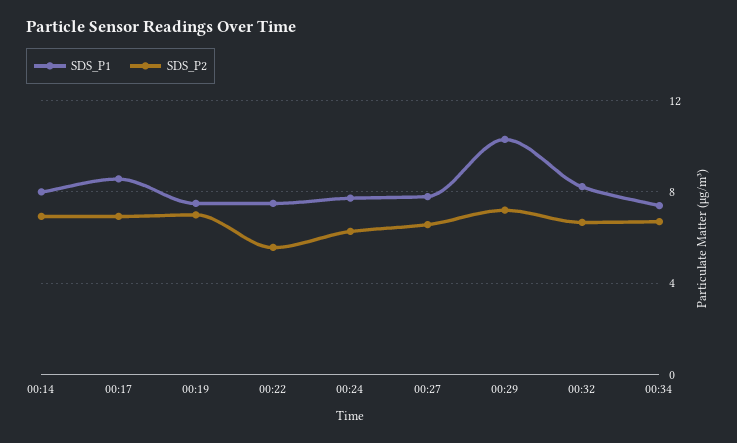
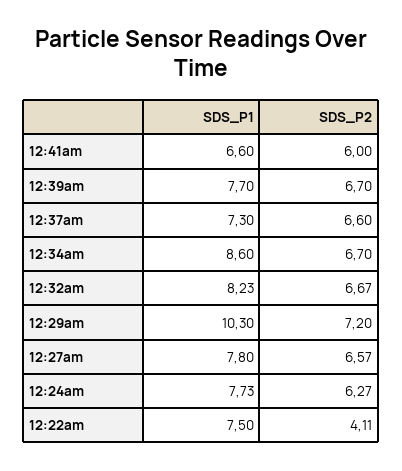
SDS_P1, 00:14: 8 -> none
SDS_P2, 00:14: 7 -> none
SDS_P1, 00:17: 8.5 -> none
SDS_P2, 00:17: 7 -> none
SDS_P1, 00:19: 7.5 -> none
SDS_P2, 00:19: 7 -> none
SDS_P2, 00:22: 5.5 -> 4.11
SDS_P1, 00:34: 7.5 -> 8.6
SDS_P1, 12:41am: none -> 6.6
SDS_P2, 12:41am: none -> 6
SDS_P1, 12:39am: none -> 7.7
SDS_P2, 12:39am: none -> 6.7
SDS_P1, 12:37am: none -> 7.3
SDS_P2, 12:37am: none -> 6.6

